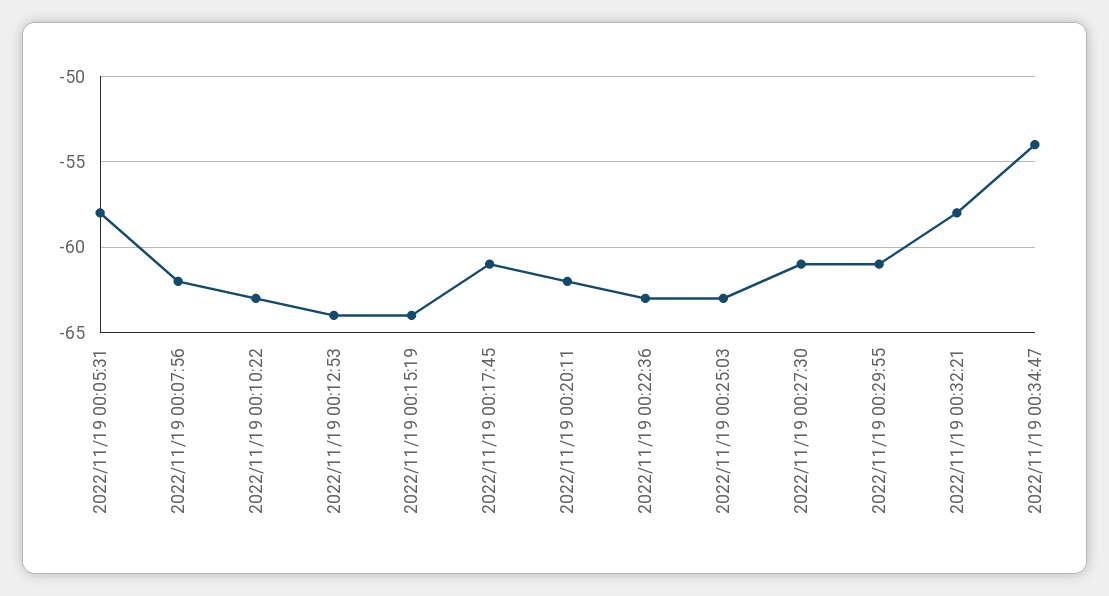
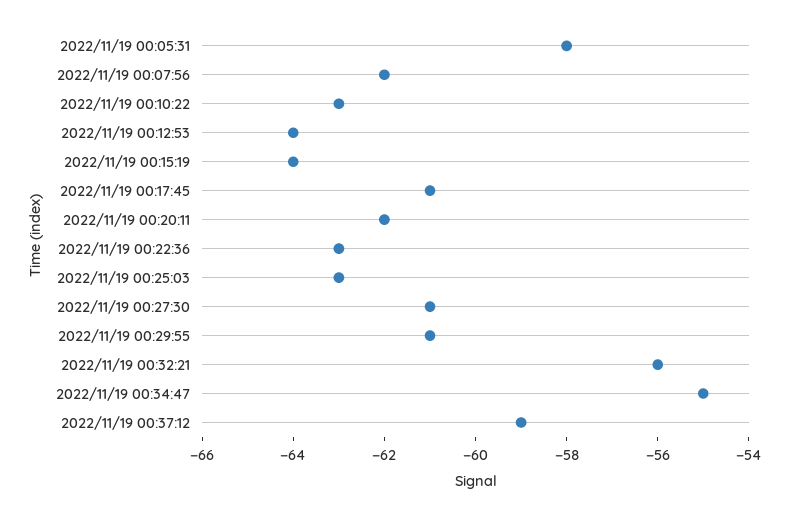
2022/11/19 00:32:21: -58 -> -56
2022/11/19 00:34:47: -54 -> -55
2022/11/19 00:37:12: none -> -59

